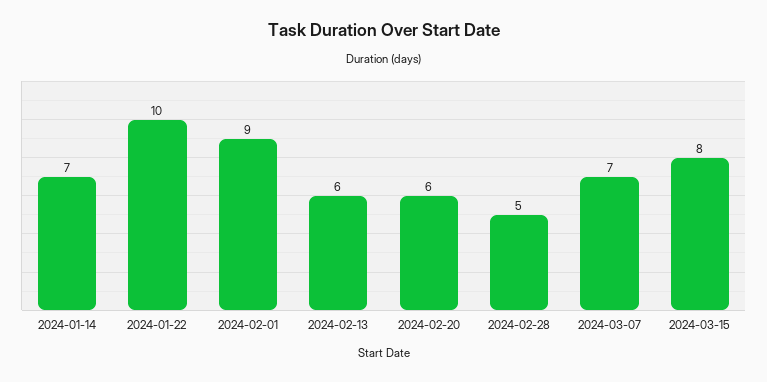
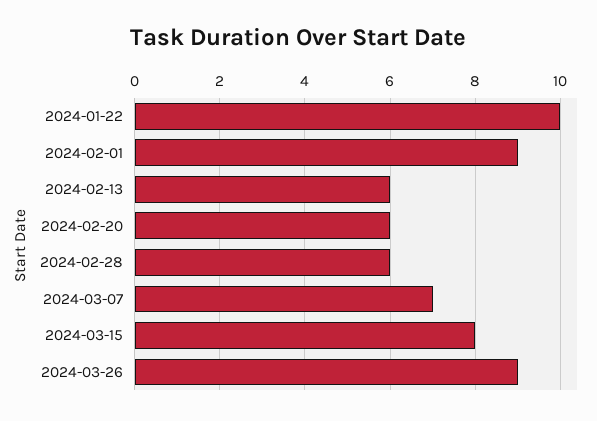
2024-01-14: 7 -> none
2024-02-28: 5 -> 6
2024-03-26: none -> 9

